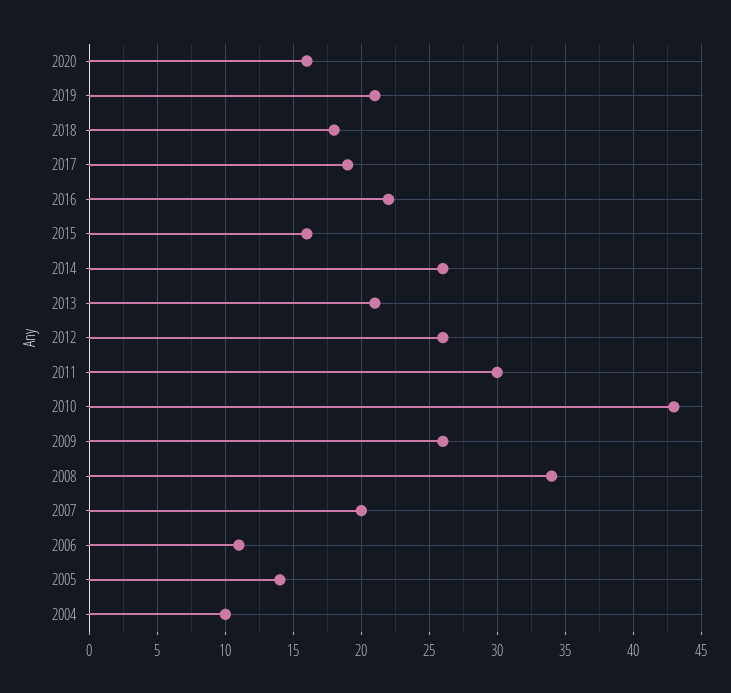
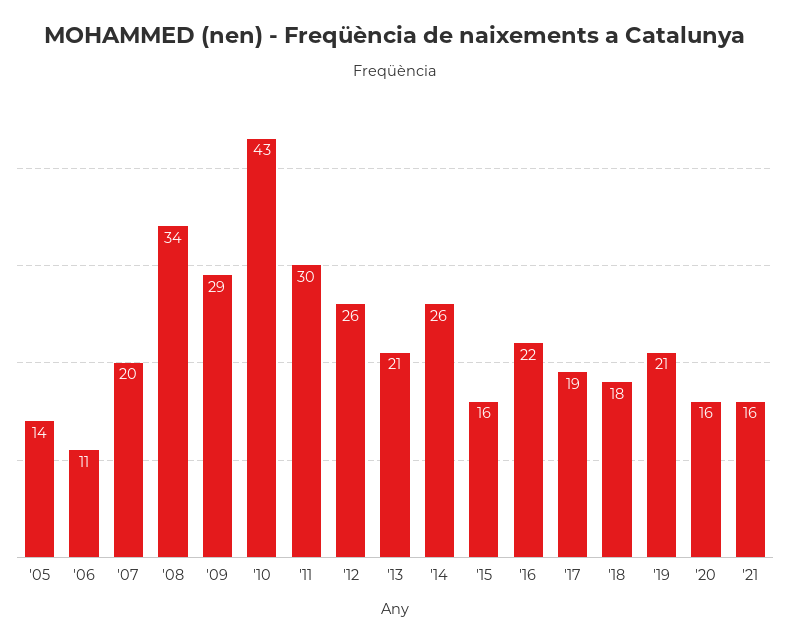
2009: 26 -> 29
2004: 10 -> none
'21: none -> 16

